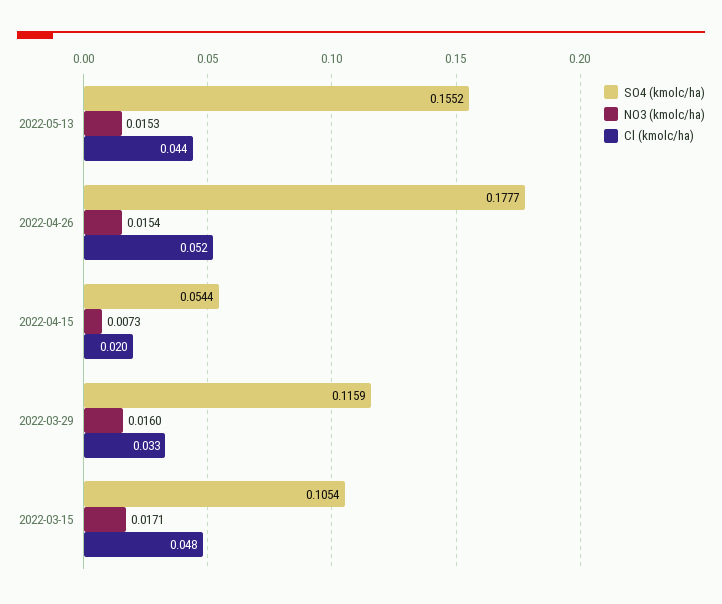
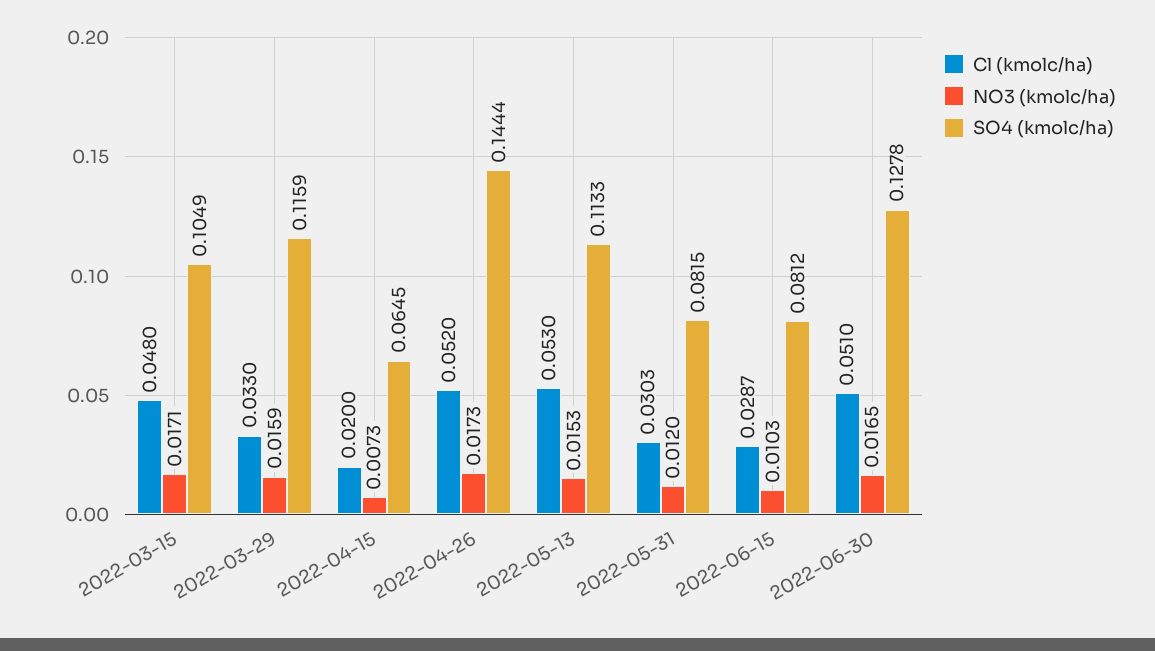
SO4 (kmolc/ha), 2022-05-13: 0.1552 -> 0.1133
Cl (kmolc/ha), 2022-05-13: 0.044 -> 0.053
SO4 (kmolc/ha), 2022-04-26: 0.1777 -> 0.1444
NO3 (kmolc/ha), 2022-04-26: 0.0154 -> 0.0173
SO4 (kmolc/ha), 2022-04-15: 0.0544 -> 0.0645
NO3 (kmolc/ha), 2022-03-29: 0.016 -> 0.0159
SO4 (kmolc/ha), 2022-03-15: 0.1054 -> 0.1049
Cl (kmolc/ha), 2022-05-31: none -> 0.0303
NO3 (kmolc/ha), 2022-05-31: none -> 0.012
SO4 (kmolc/ha), 2022-05-31: none -> 0.0815
Cl (kmolc/ha), 2022-06-15: none -> 0.0287
NO3 (kmolc/ha), 2022-06-15: none -> 0.0103
SO4 (kmolc/ha), 2022-06-15: none -> 0.0812
Cl (kmolc/ha), 2022-06-30: none -> 0.051
NO3 (kmolc/ha), 2022-06-30: none -> 0.0165
SO4 (kmolc/ha), 2022-06-30: none -> 0.1278

